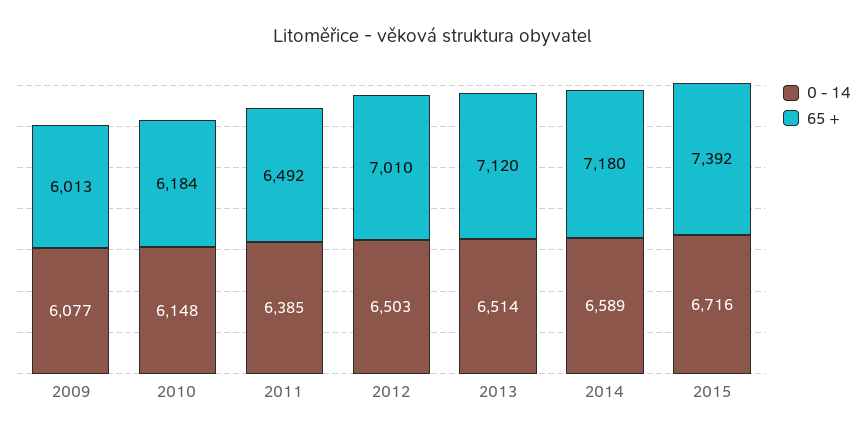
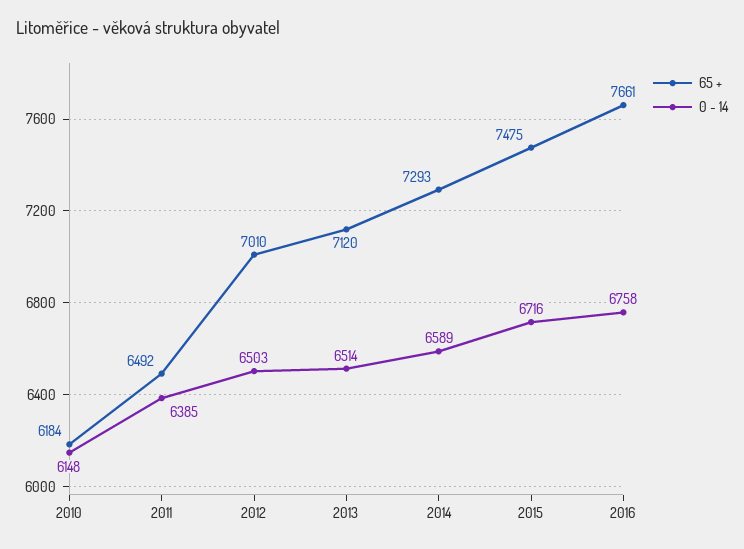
0 - 14, 2009: 6077 -> none
65 +, 2009: 6013 -> none
65 +, 2014: 7180 -> 7293
65 +, 2015: 7392 -> 7475
65 +, 2016: none -> 7661
0 - 14, 2016: none -> 6758

